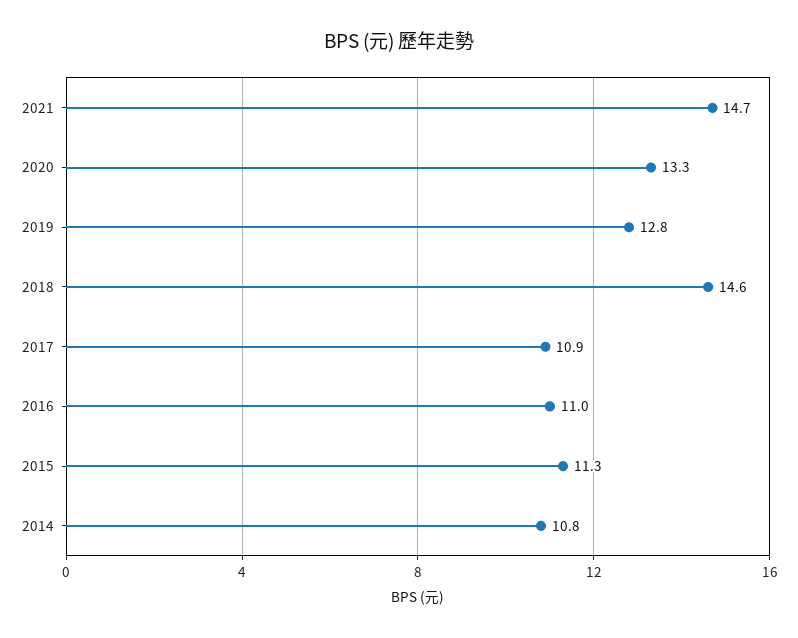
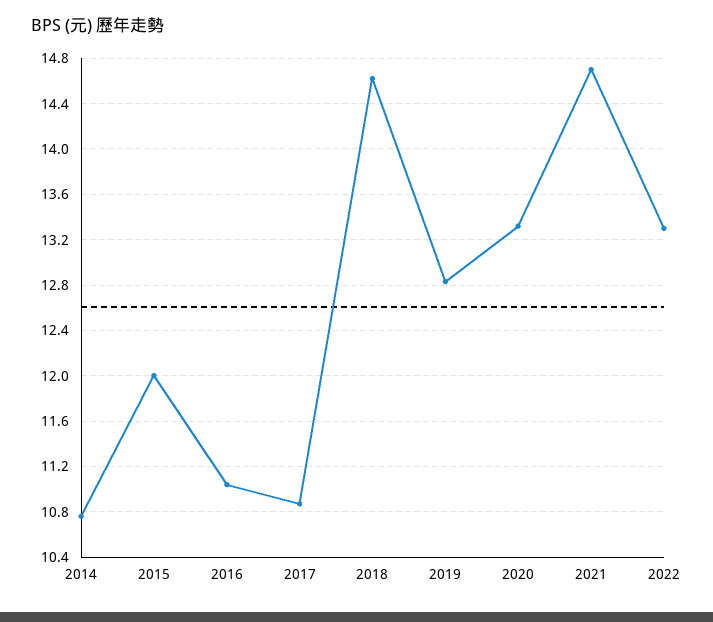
2015: 11.3 -> 12
2022: none -> 13.3

